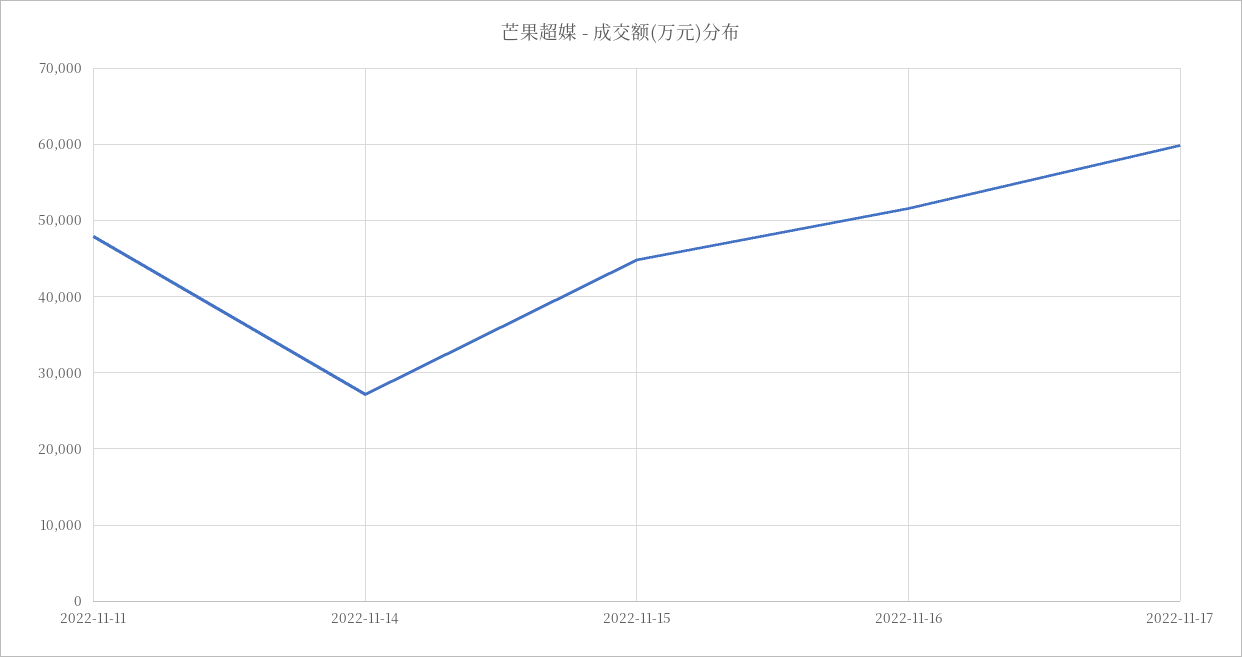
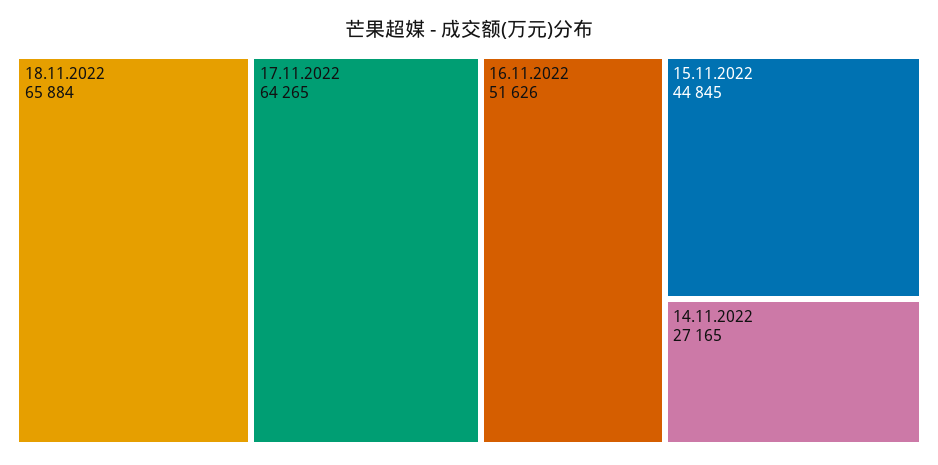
2022-11-11: 48000 -> none
2022-11-17: 60000 -> 64265
18.11.2022: none -> 65884

